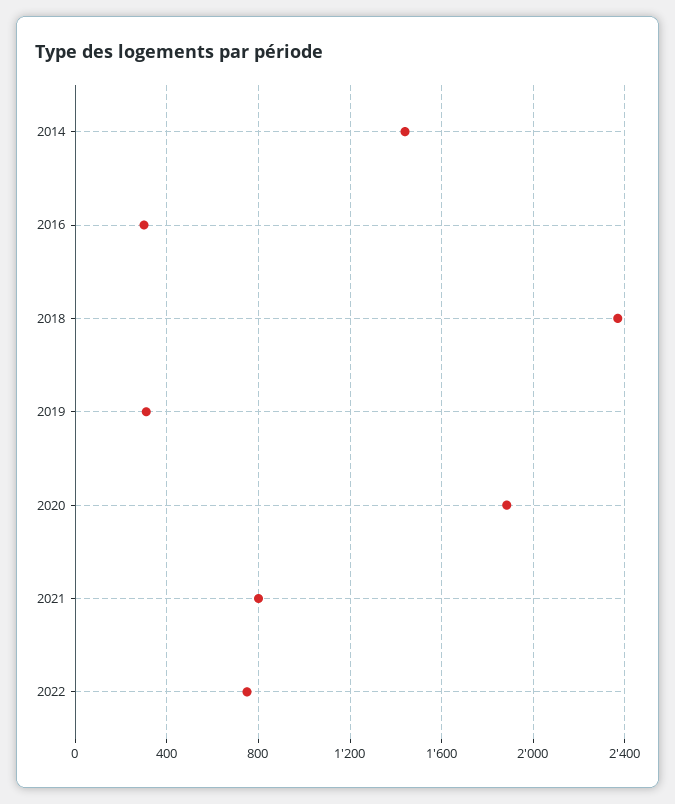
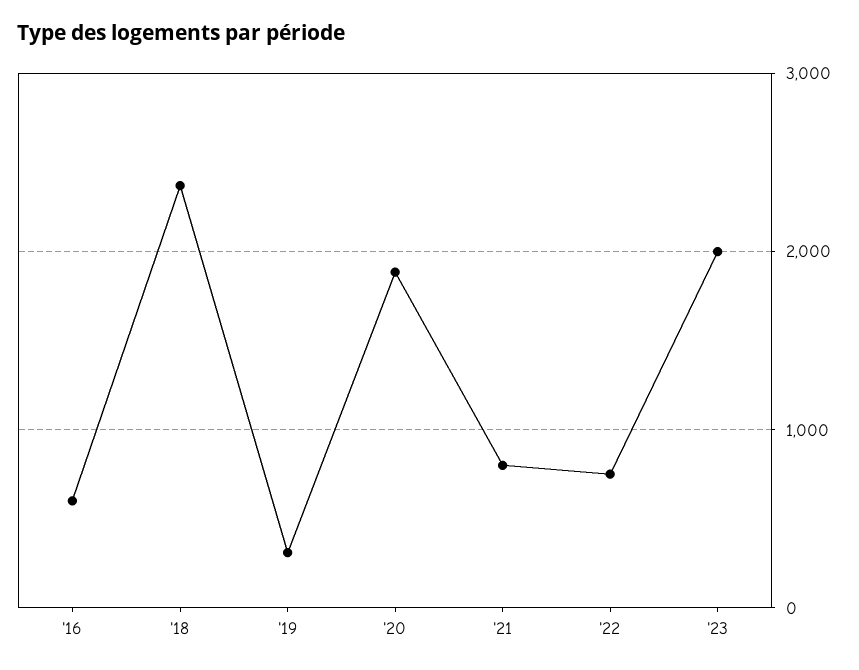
2014: 1450 -> none
2016: 300 -> 600
'23: none -> 2000

